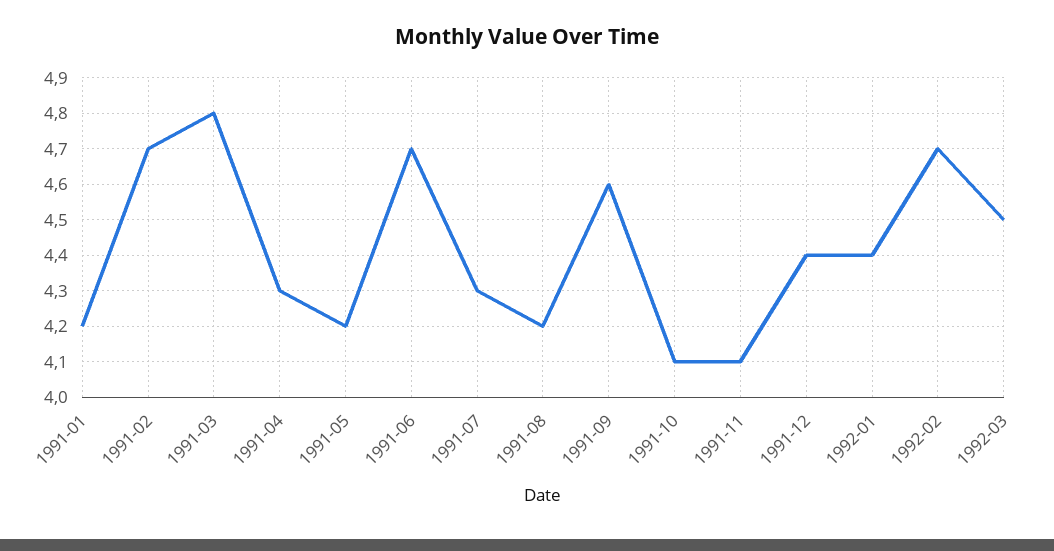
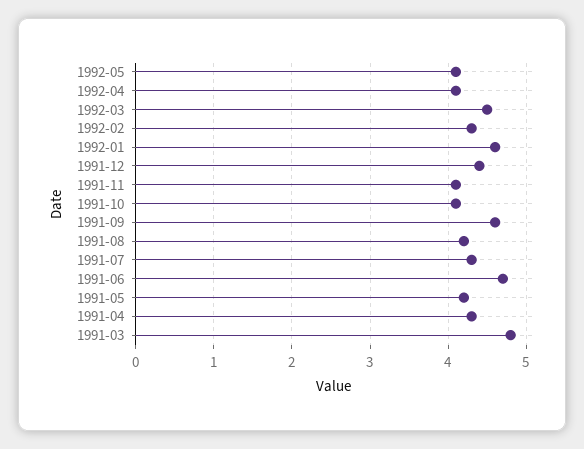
1991-01: 4.2 -> none
1991-02: 4.7 -> none
1992-01: 4.4 -> 4.6
1992-02: 4.7 -> 4.3
1992-05: none -> 4.1
1992-04: none -> 4.1

